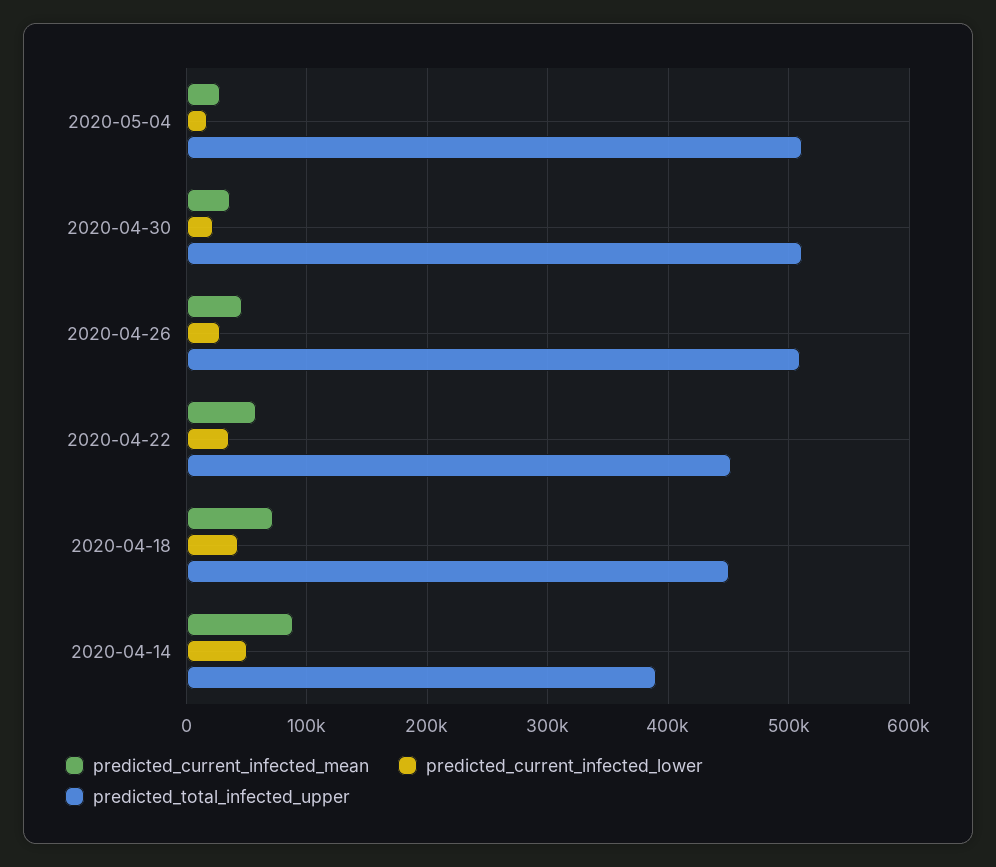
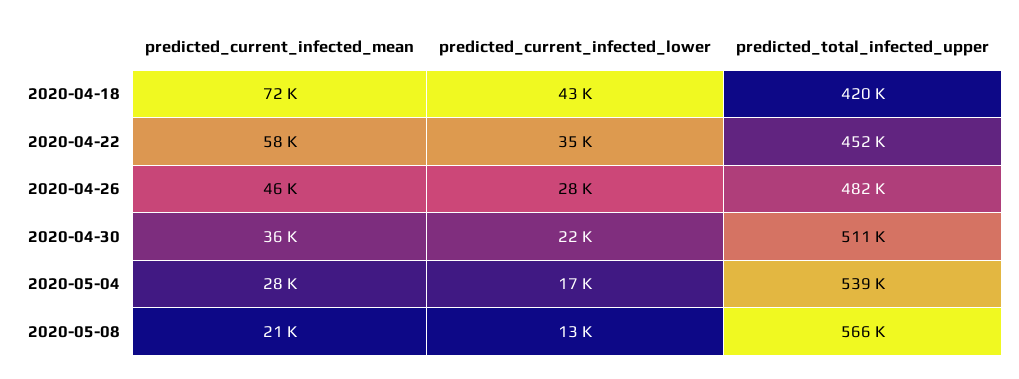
predicted_total_infected_upper, 2020-05-04: 510000 -> 539000
predicted_total_infected_upper, 2020-04-26: 510000 -> 482000
predicted_total_infected_upper, 2020-04-18: 450000 -> 420000
predicted_current_infected_mean, 2020-04-14: 90000 -> none
predicted_current_infected_lower, 2020-04-14: 50000 -> none
predicted_total_infected_upper, 2020-04-14: 390000 -> none
predicted_current_infected_mean, 2020-05-08: none -> 21000
predicted_current_infected_lower, 2020-05-08: none -> 13000
predicted_total_infected_upper, 2020-05-08: none -> 566000

